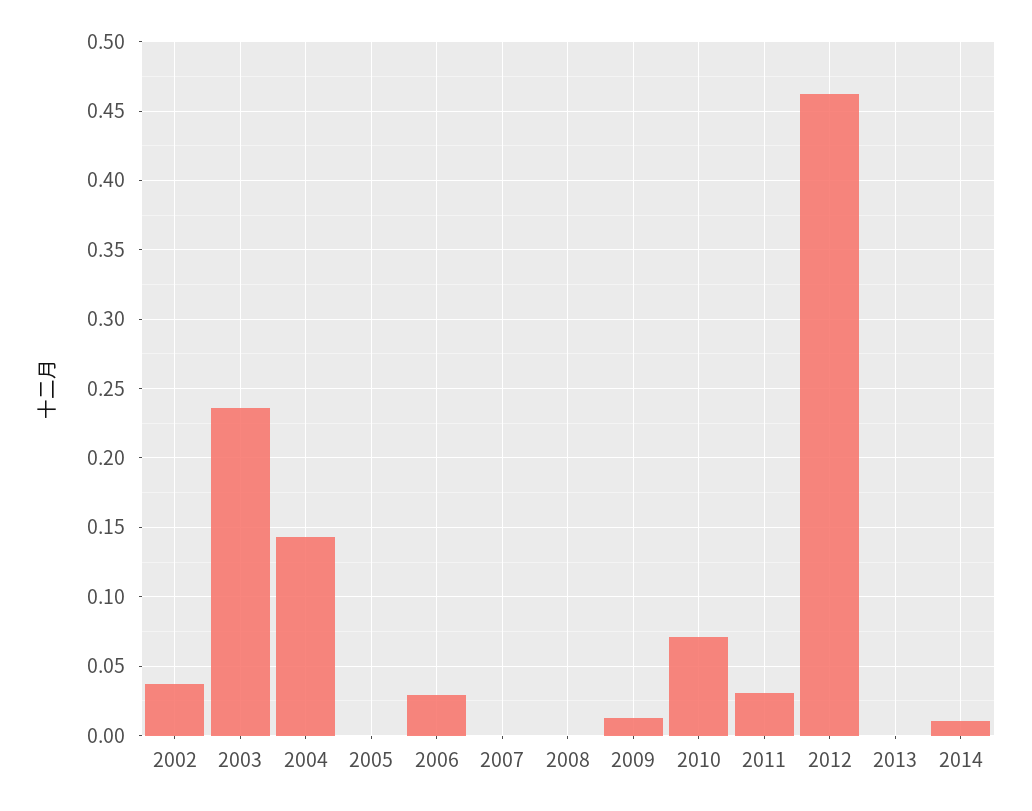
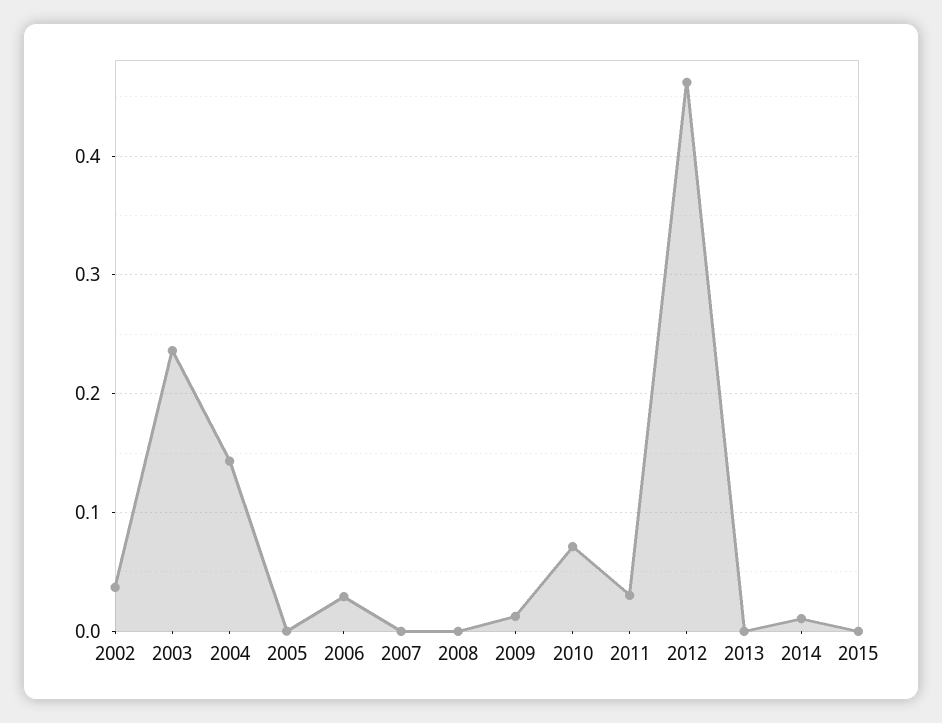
2015: none -> 0

